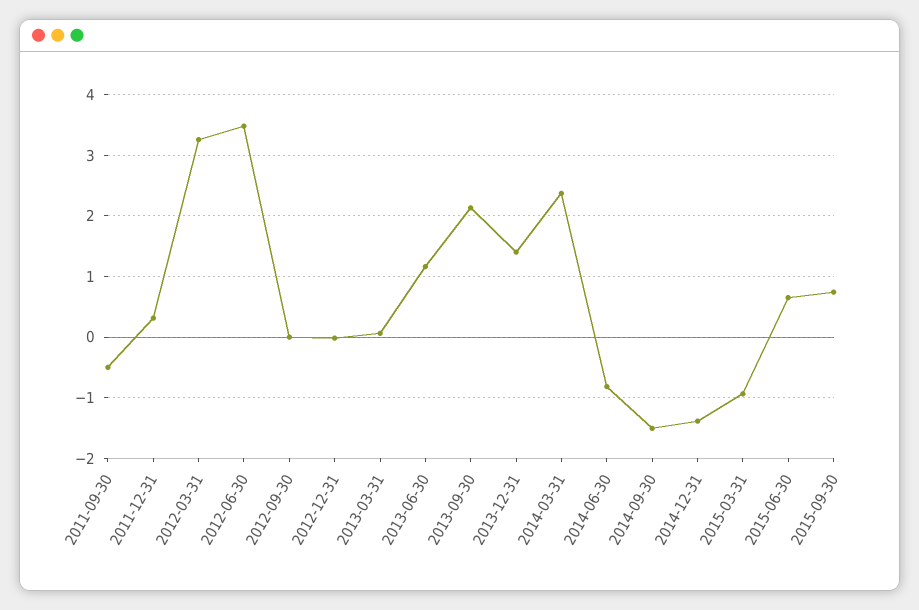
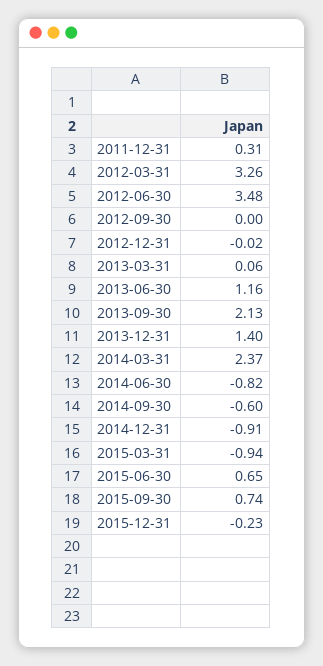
2011-09-30: -0.5 -> none
2014-09-30: -1.5 -> -0.6
2014-12-31: -1.4 -> -0.91
2015-12-31: none -> -0.23

